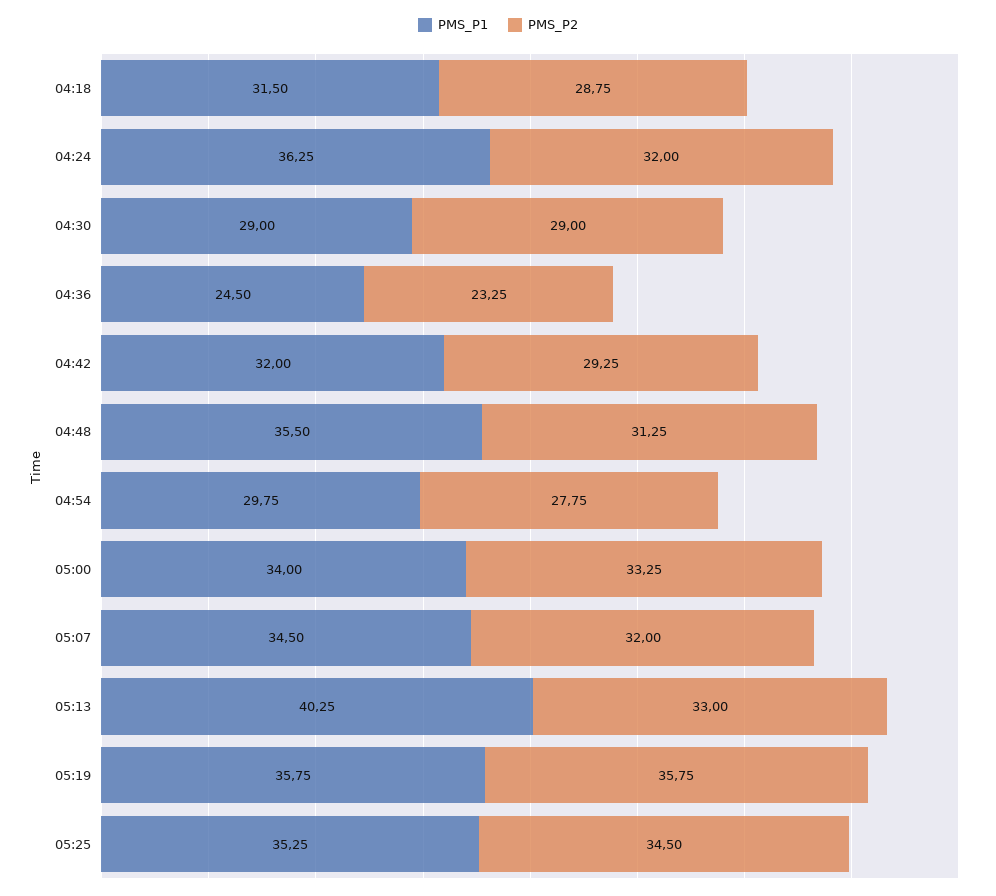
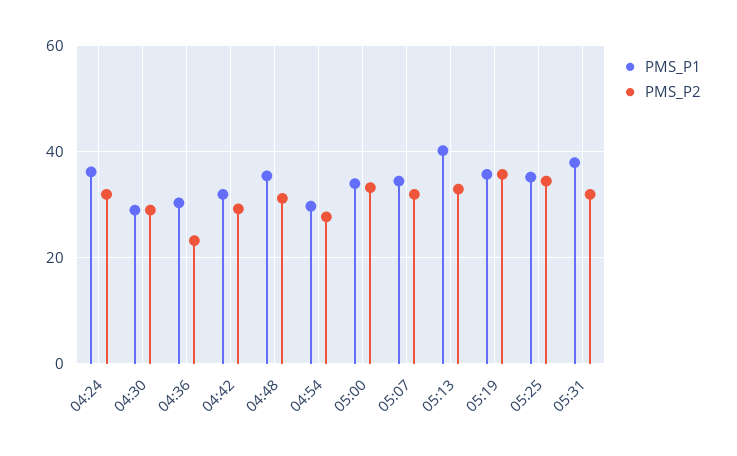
PMS_P1, 04:18: 31.5 -> none
PMS_P2, 04:18: 28.75 -> none
PMS_P1, 04:36: 24.5 -> 30
PMS_P1, 05:31: none -> 38
PMS_P2, 05:31: none -> 32

